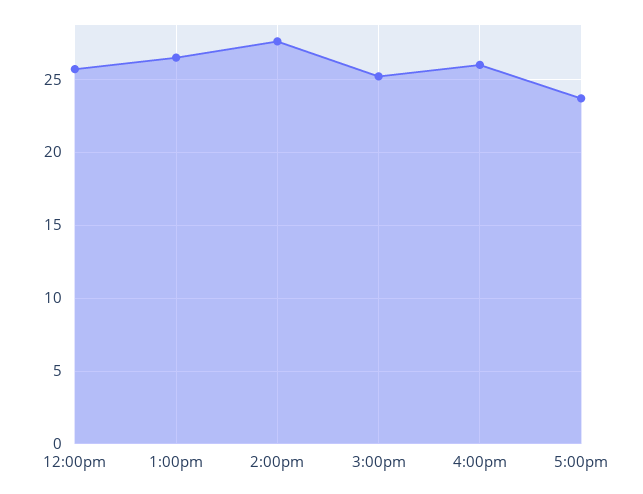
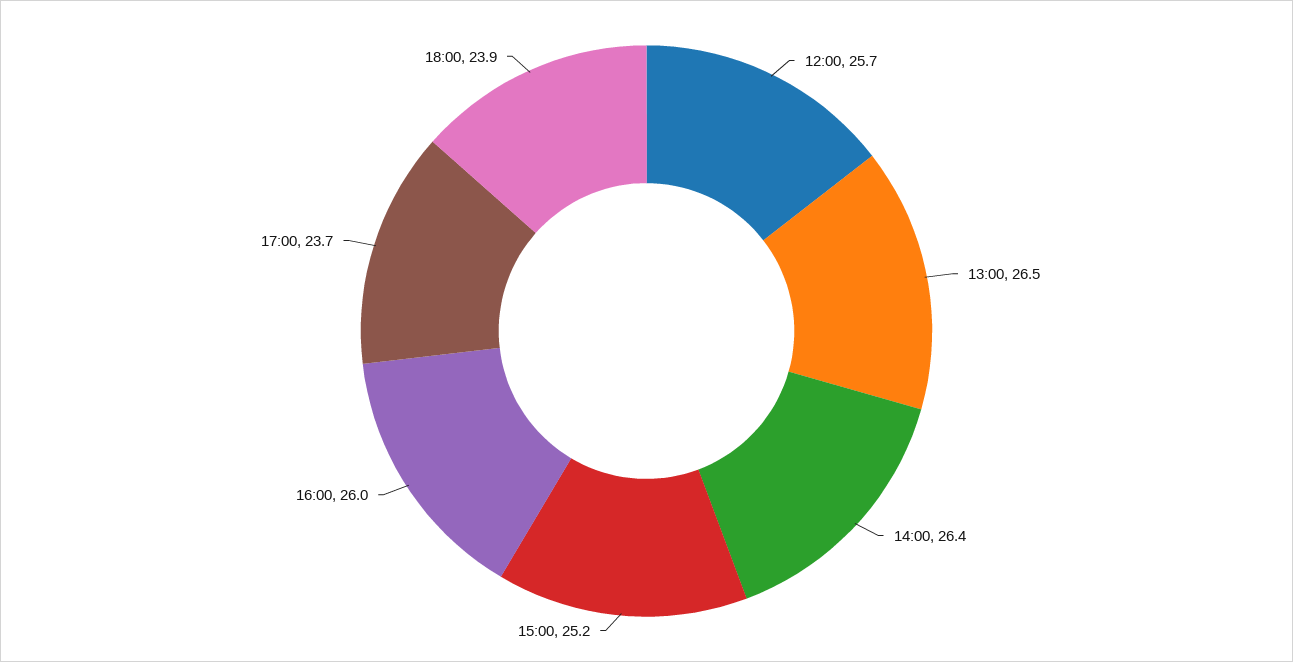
2:00pm: 27.5 -> 26.4
18:00: none -> 23.9

